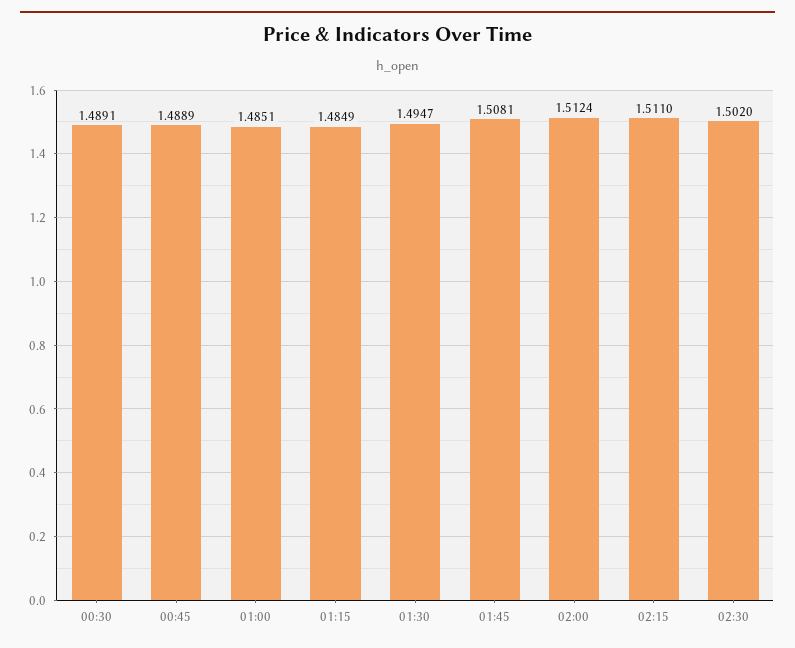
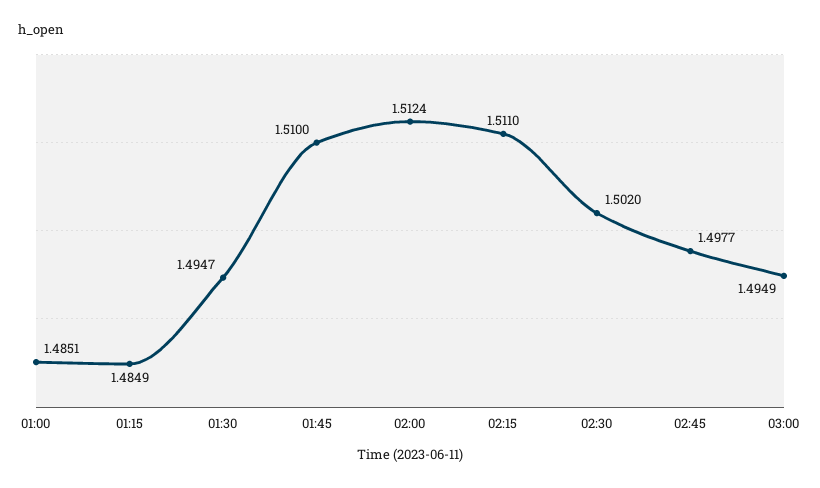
00:30: 1.4891 -> none
00:45: 1.4889 -> none
01:45: 1.5081 -> 1.51
02:45: none -> 1.4977
03:00: none -> 1.4949

